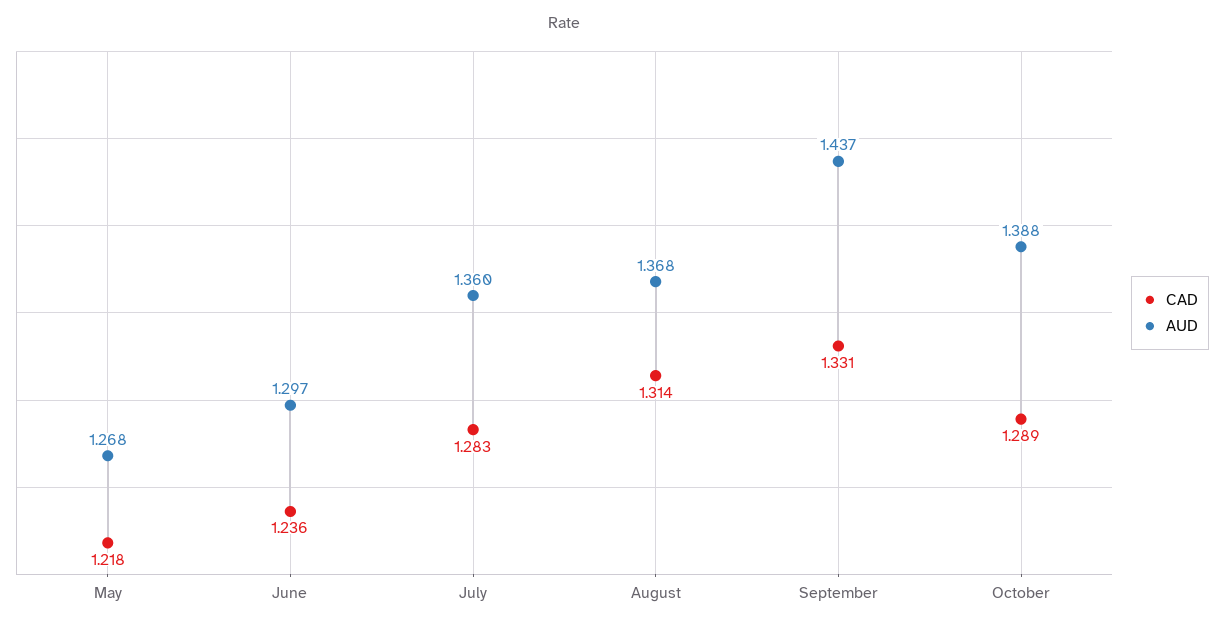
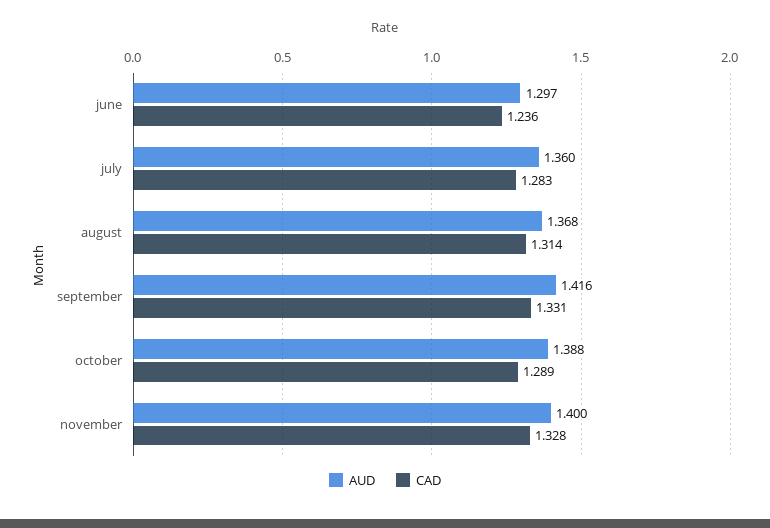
CAD, May: 1.218 -> none
AUD, May: 1.268 -> none
AUD, September: 1.437 -> 1.416
AUD, november: none -> 1.4
CAD, november: none -> 1.328

